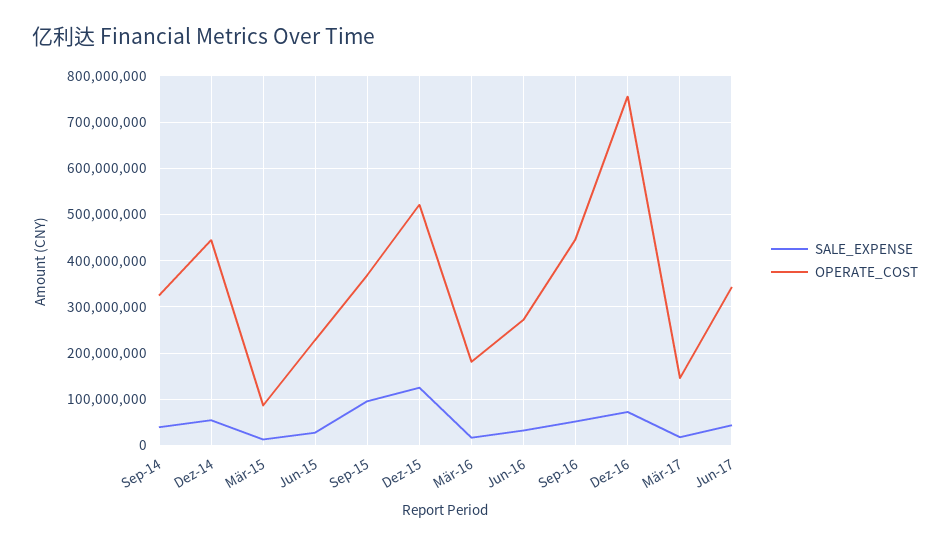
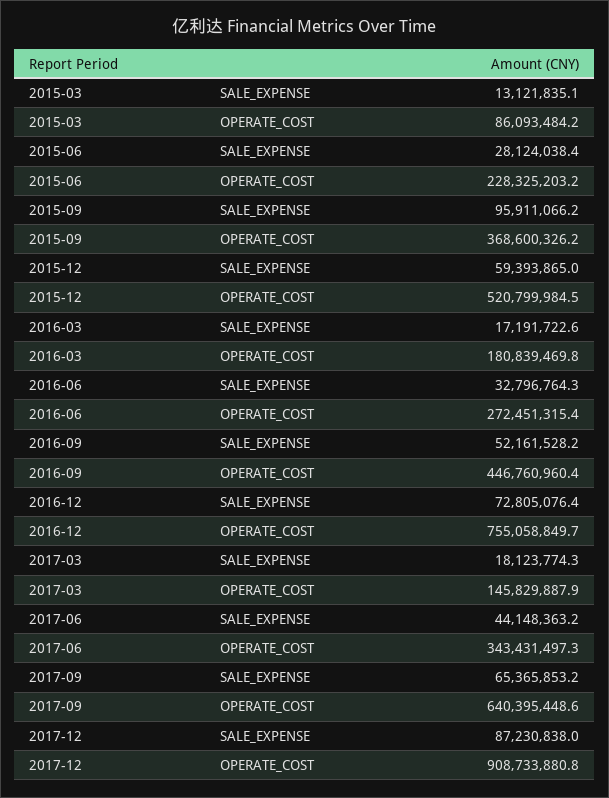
SALE_EXPENSE, Sep-14: 40000000 -> none
OPERATE_COST, Sep-14: 320000000 -> none
SALE_EXPENSE, Dez-14: 60000000 -> none
OPERATE_COST, Dez-14: 440000000 -> none
SALE_EXPENSE, Dez-15: 120000000 -> 59393865
SALE_EXPENSE, 2017-09: none -> 65365853.2
OPERATE_COST, 2017-09: none -> 640395448.6
SALE_EXPENSE, 2017-12: none -> 87230838
OPERATE_COST, 2017-12: none -> 908733880.8

